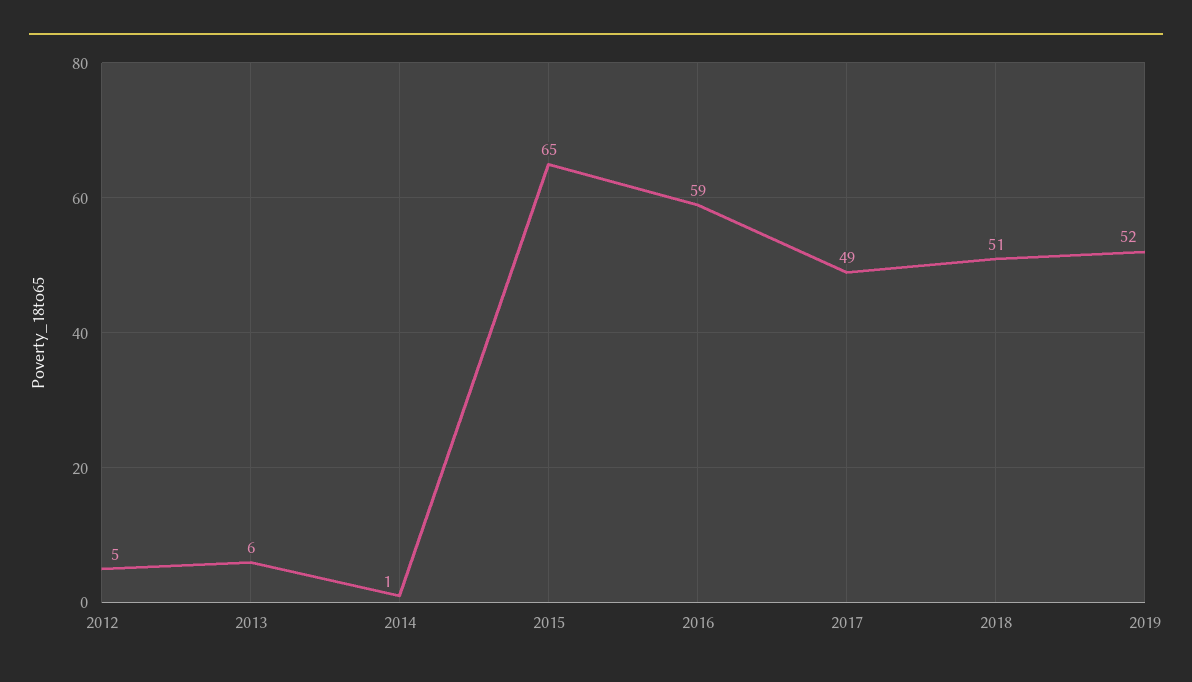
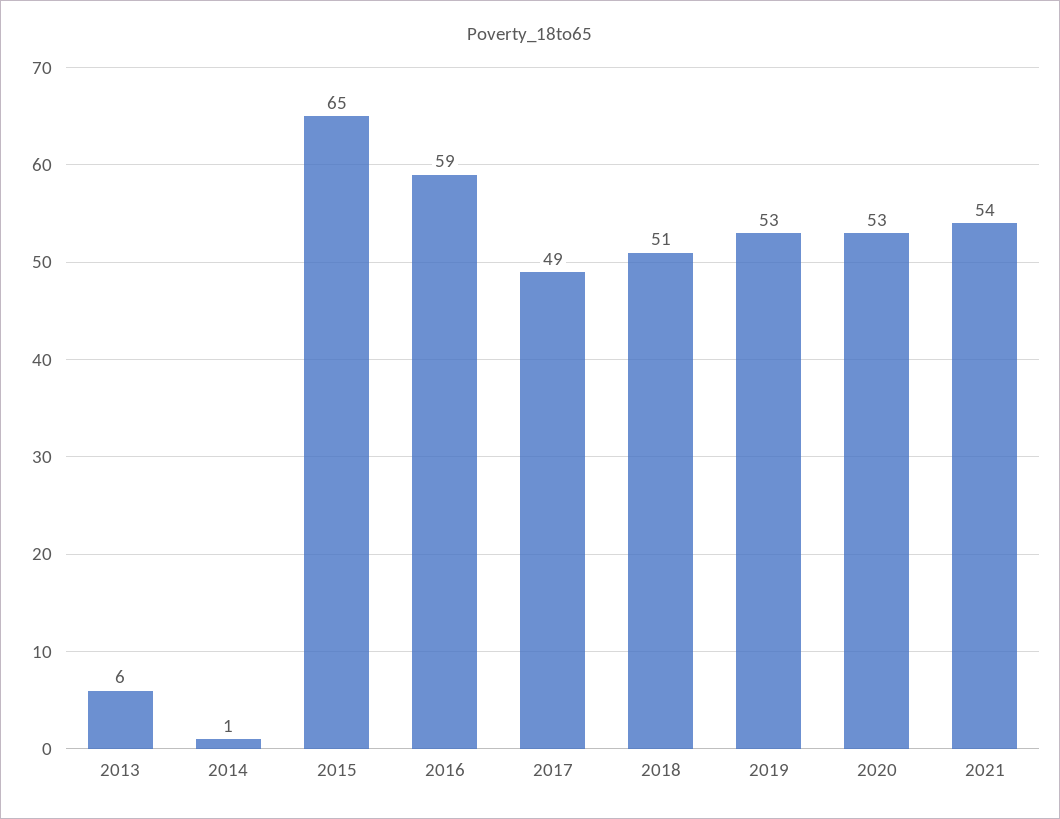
2012: 5 -> none
2019: 52 -> 53
2020: none -> 53
2021: none -> 54

